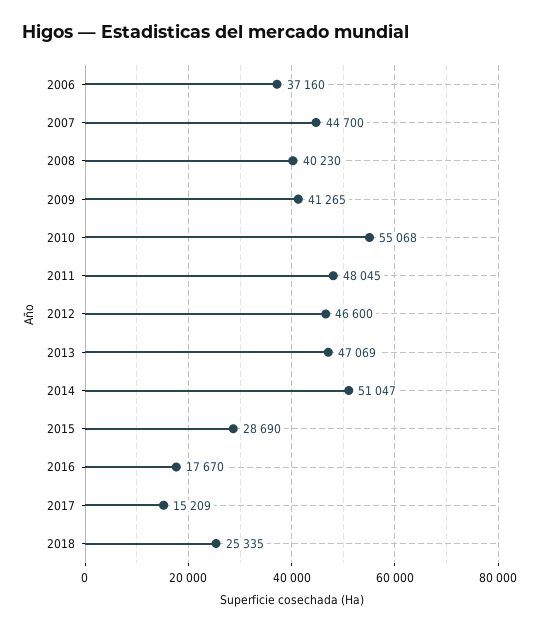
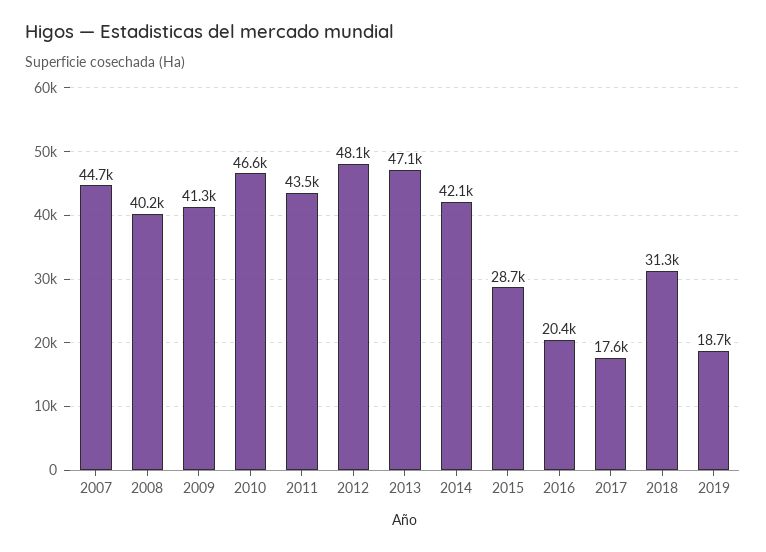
2006: 37160 -> none
2010: 55068 -> 46600
2011: 48045 -> 43500
2012: 46600 -> 48100
2014: 51047 -> 42100
2016: 17670 -> 20400
2017: 15209 -> 17600
2018: 25335 -> 31300
2019: none -> 18700

